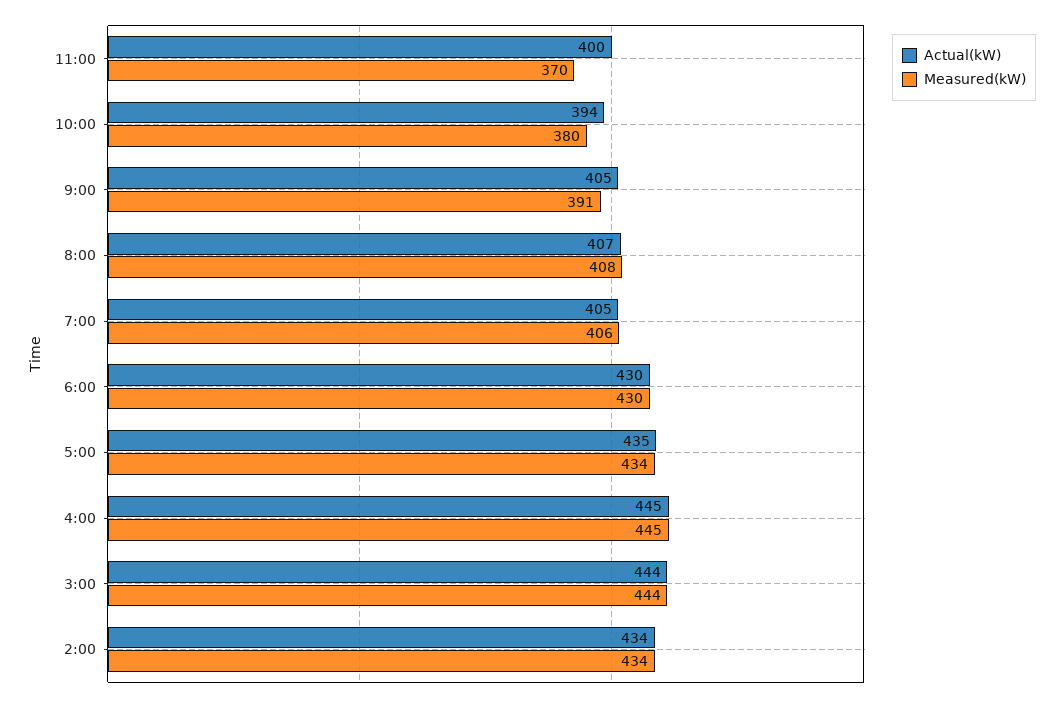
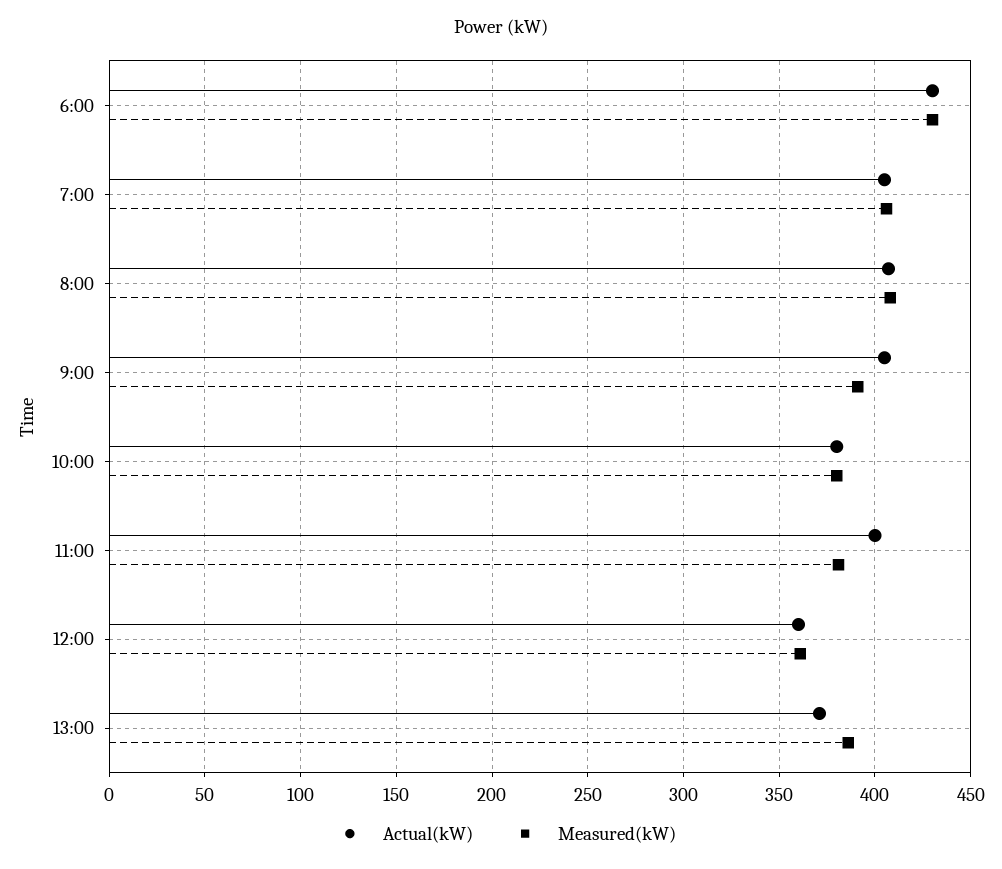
Measured(kW), 11:00: 370 -> 380
Actual(kW), 10:00: 394 -> 380
Actual(kW), 5:00: 435 -> none
Measured(kW), 5:00: 434 -> none
Actual(kW), 4:00: 445 -> none
Measured(kW), 4:00: 445 -> none
Actual(kW), 3:00: 444 -> none
Measured(kW), 3:00: 444 -> none
Actual(kW), 2:00: 434 -> none
Measured(kW), 2:00: 434 -> none
Actual(kW), 12:00: none -> 360
Measured(kW), 12:00: none -> 360
Actual(kW), 13:00: none -> 370
Measured(kW), 13:00: none -> 385

